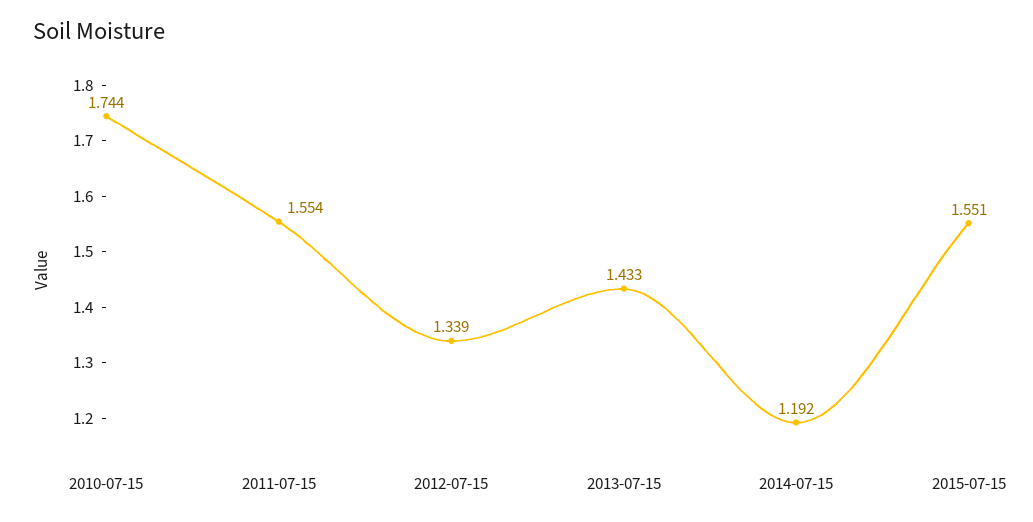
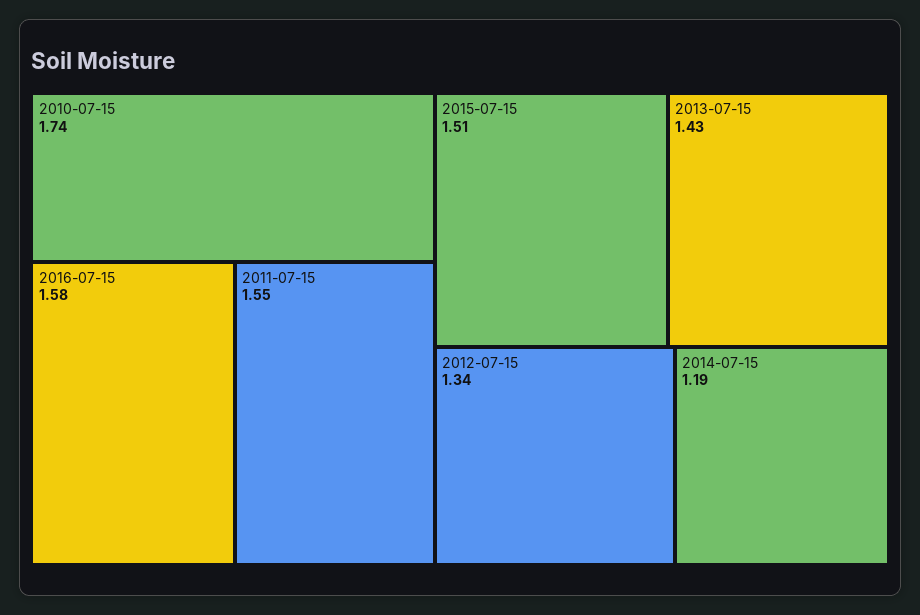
2015-07-15: 1.551 -> 1.51
2016-07-15: none -> 1.58

